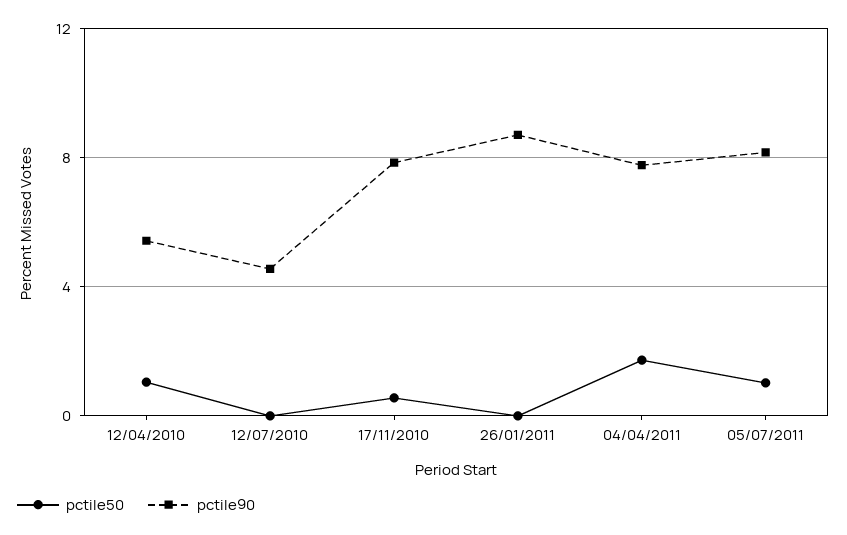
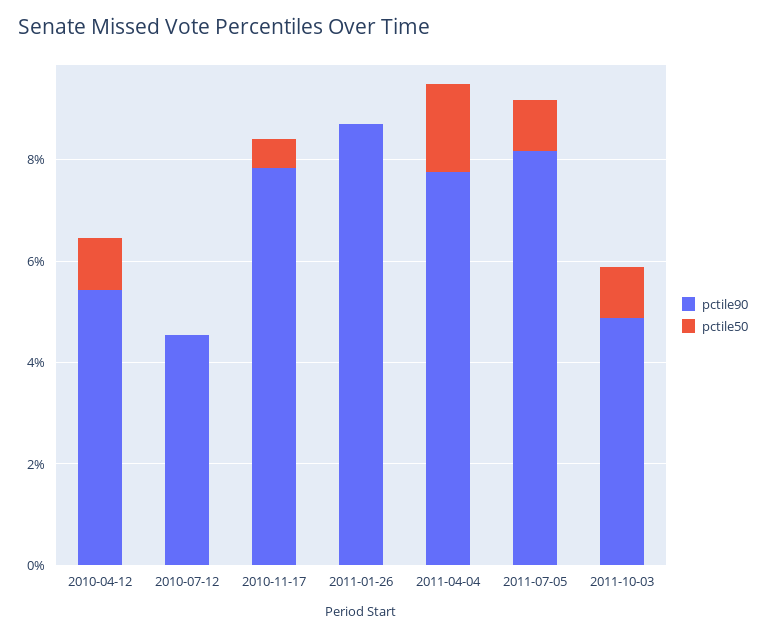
pctile90, 2011-10-03: none -> 5
pctile50, 2011-10-03: none -> 1

